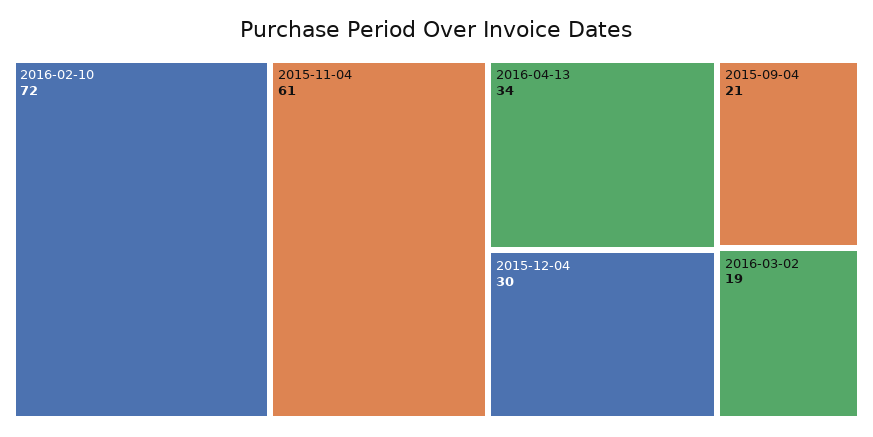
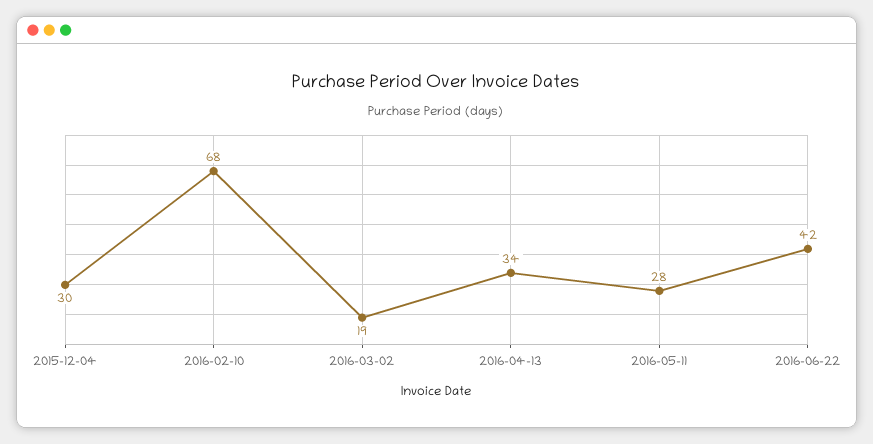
2016-02-10: 72 -> 68
2015-11-04: 61 -> none
2015-09-04: 21 -> none
2016-05-11: none -> 28
2016-06-22: none -> 42

